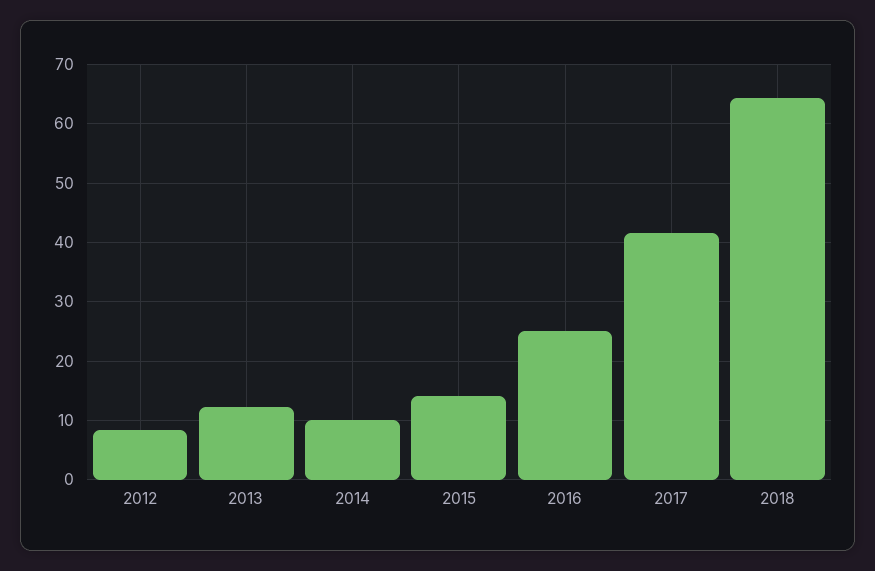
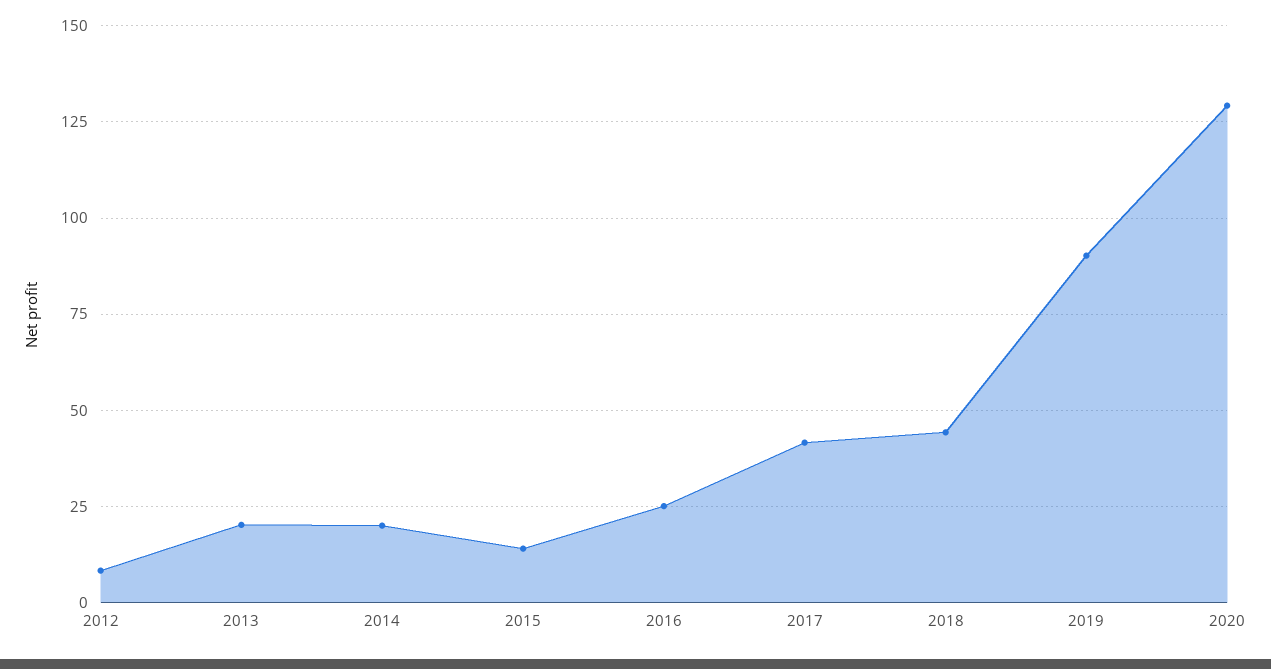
2013: 12 -> 20
2014: 10 -> 20
2018: 64 -> 45
2019: none -> 90
2020: none -> 130

